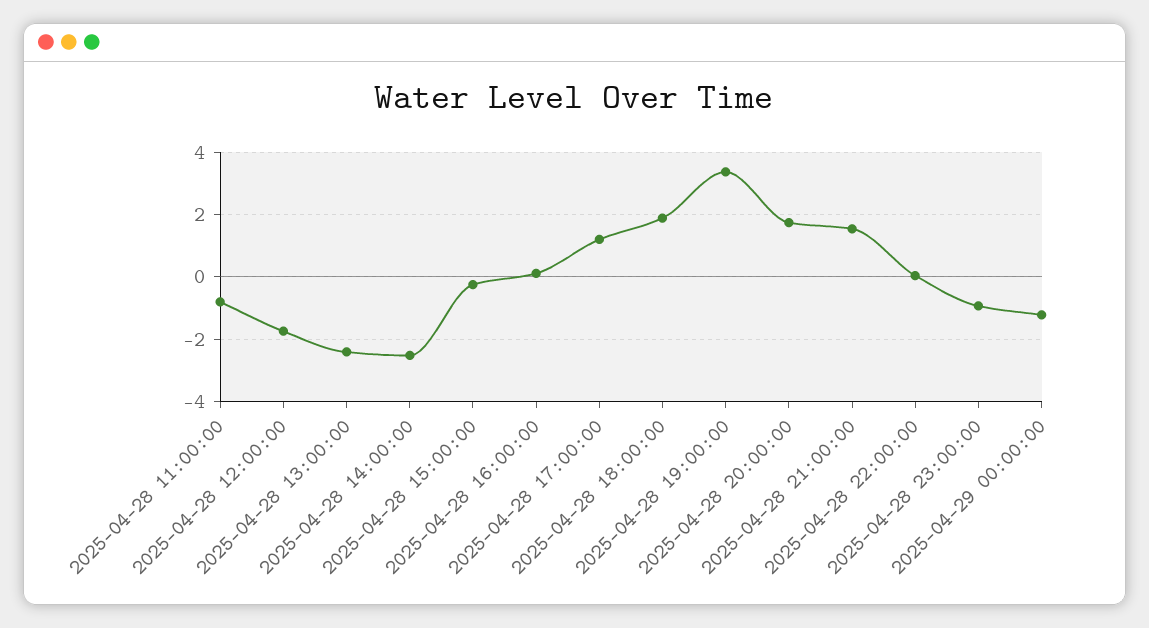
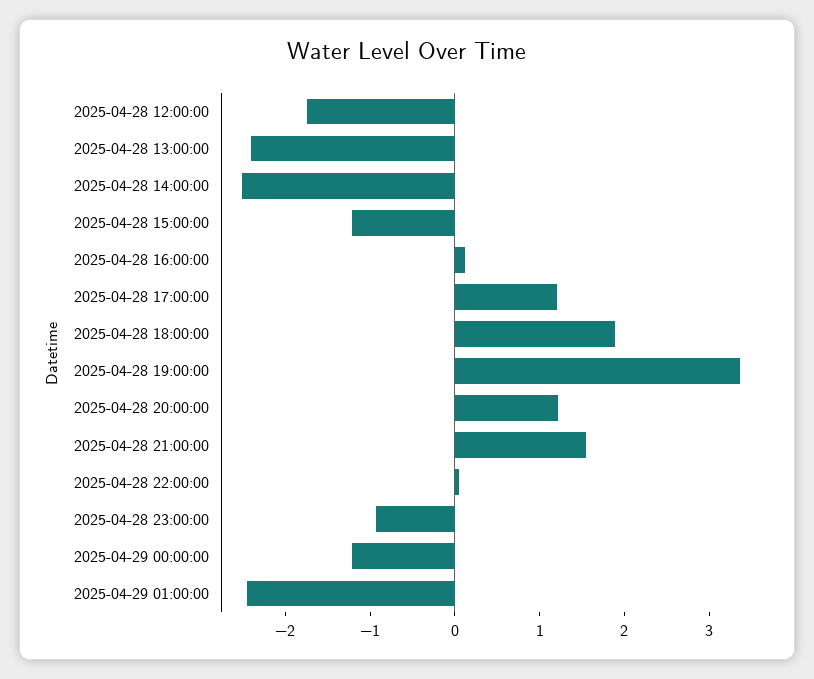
2025-04-28 11:00:00: -0.8 -> none
2025-04-28 15:00:00: -0.2 -> -1.2
2025-04-28 20:00:00: 1.8 -> 1.2
2025-04-29 01:00:00: none -> -2.4

